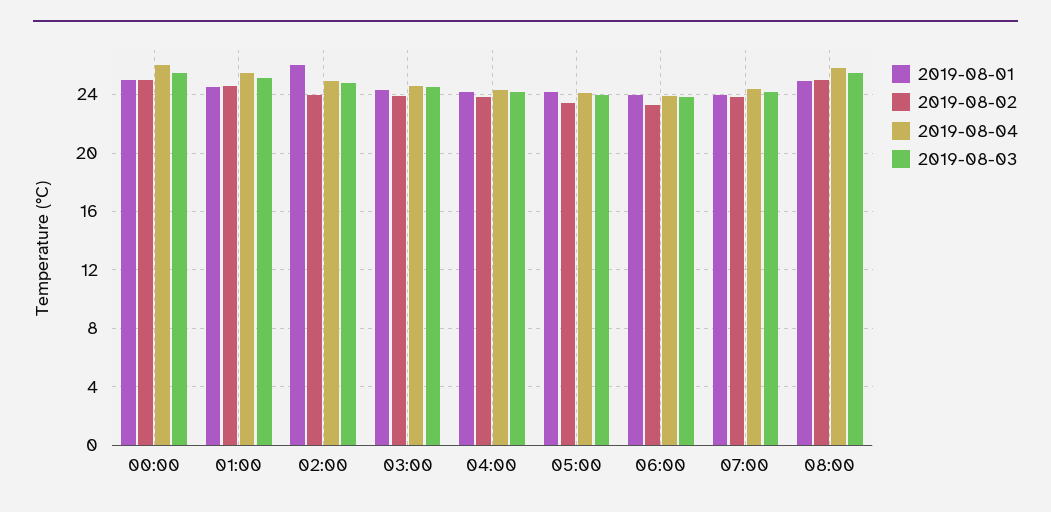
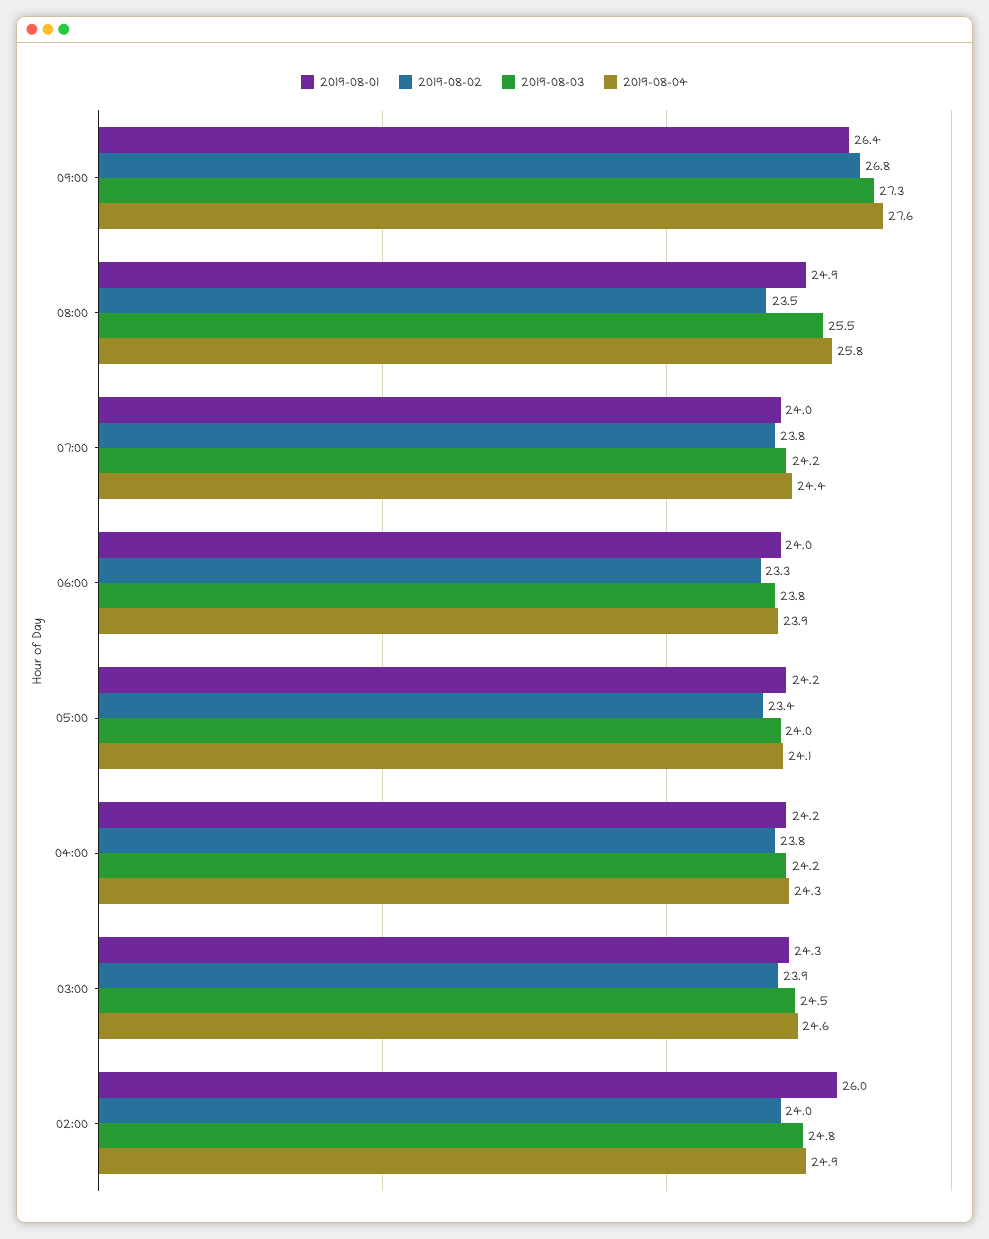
2019-08-01, 00:00: 25 -> none
2019-08-02, 00:00: 25 -> none
2019-08-04, 00:00: 26 -> none
2019-08-03, 00:00: 25.5 -> none
2019-08-01, 01:00: 24.5 -> none
2019-08-02, 01:00: 24.5 -> none
2019-08-04, 01:00: 25.5 -> none
2019-08-03, 01:00: 25 -> none
2019-08-02, 08:00: 25 -> 23.5
2019-08-01, 09:00: none -> 26.4
2019-08-02, 09:00: none -> 26.8
2019-08-03, 09:00: none -> 27.3
2019-08-04, 09:00: none -> 27.6

